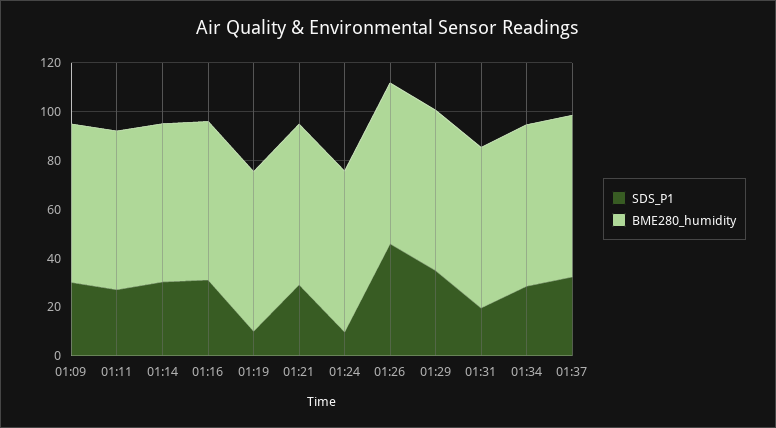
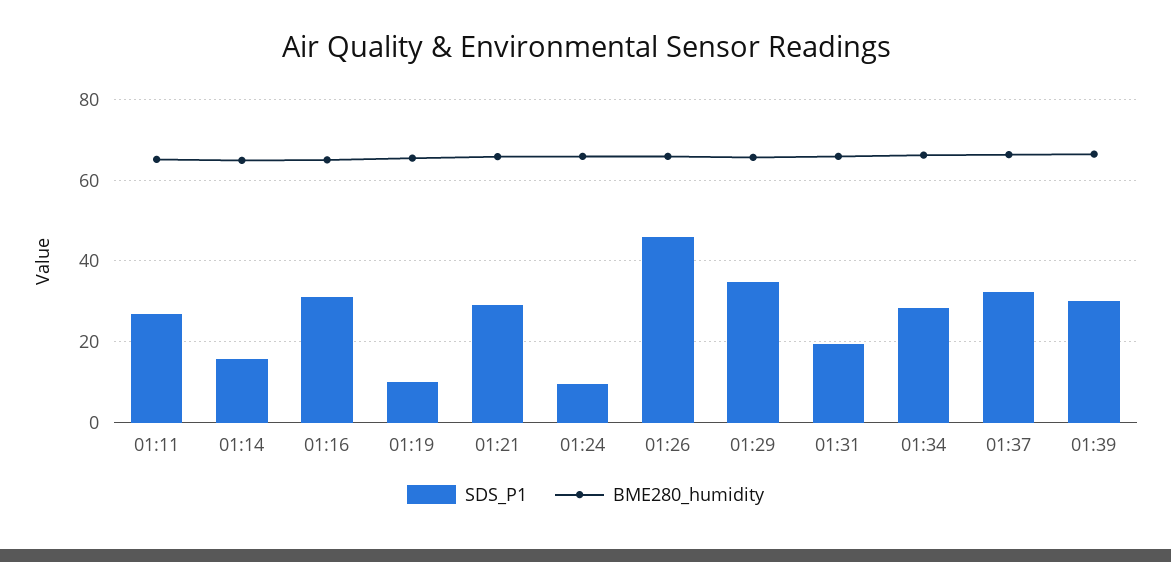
SDS_P1, 01:09: 30 -> none
BME280_humidity, 01:09: 65 -> none
SDS_P1, 01:14: 30 -> 16
SDS_P1, 01:39: none -> 30
BME280_humidity, 01:39: none -> 66

